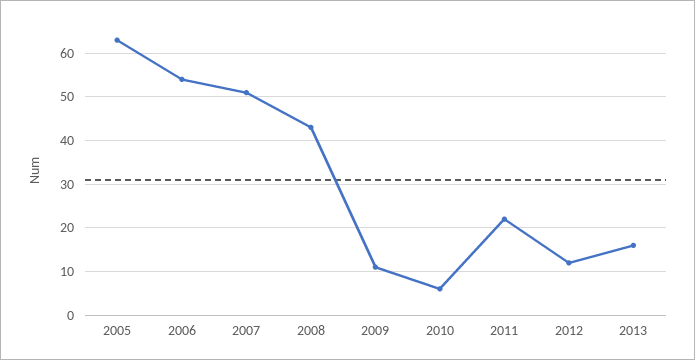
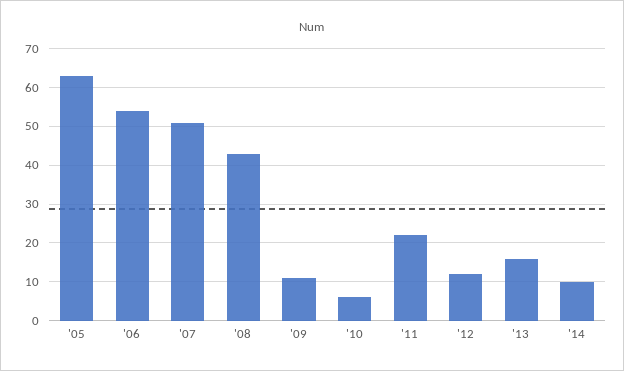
'14: none -> 10

